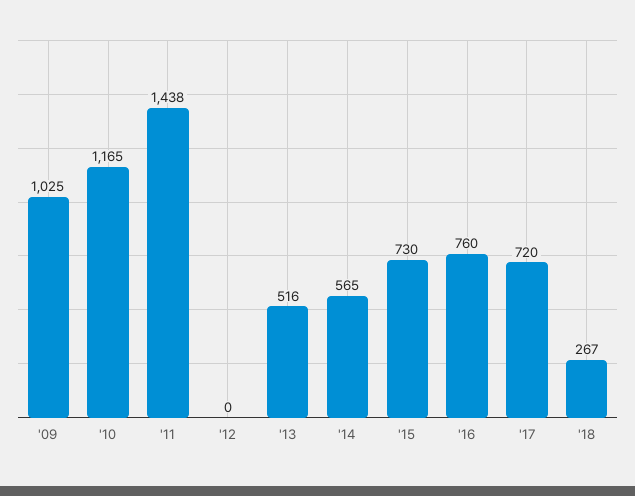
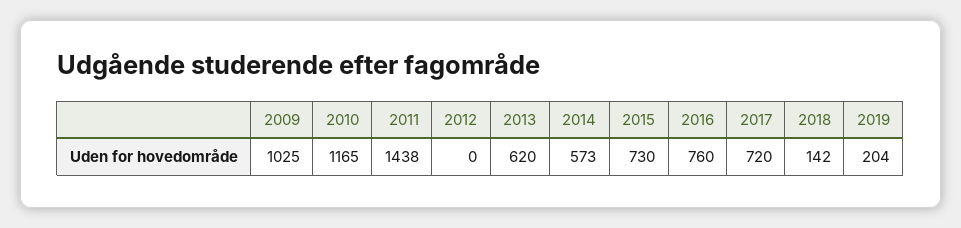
'13: 516 -> 620
'14: 565 -> 573
'18: 267 -> 142
2019: none -> 204

